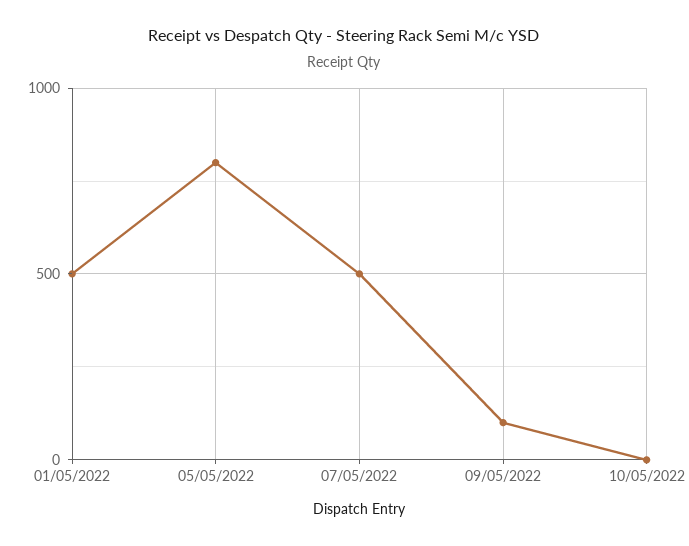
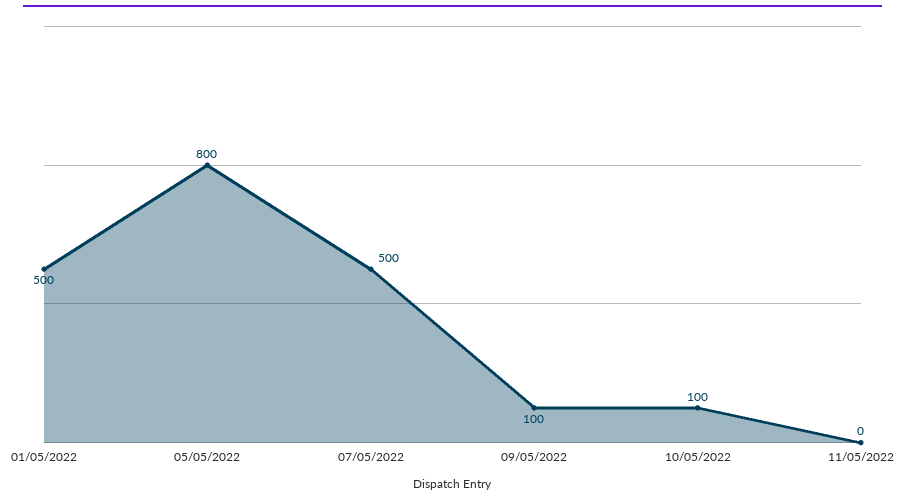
10/05/2022: 0 -> 100
11/05/2022: none -> 0

